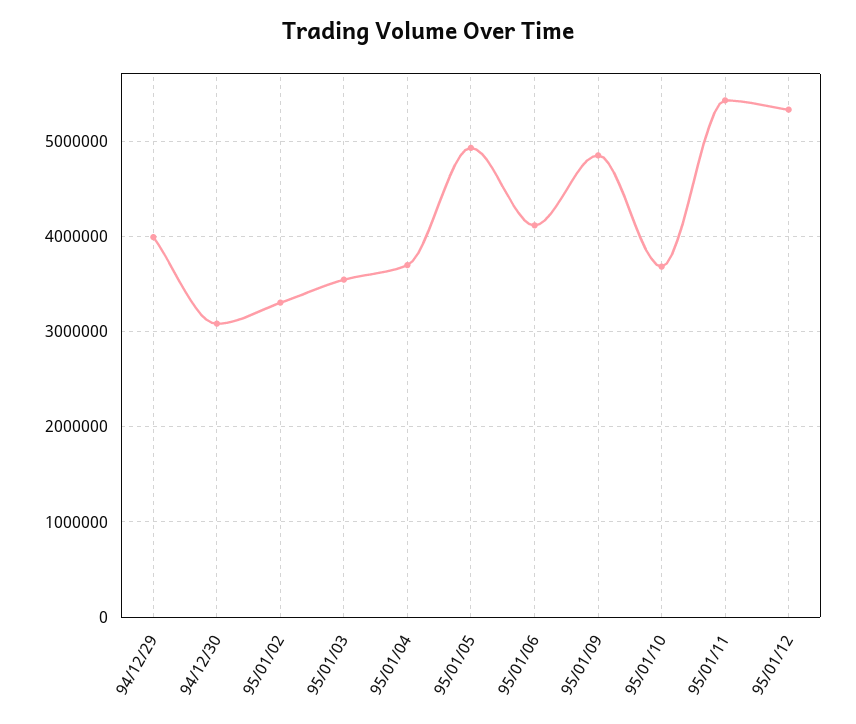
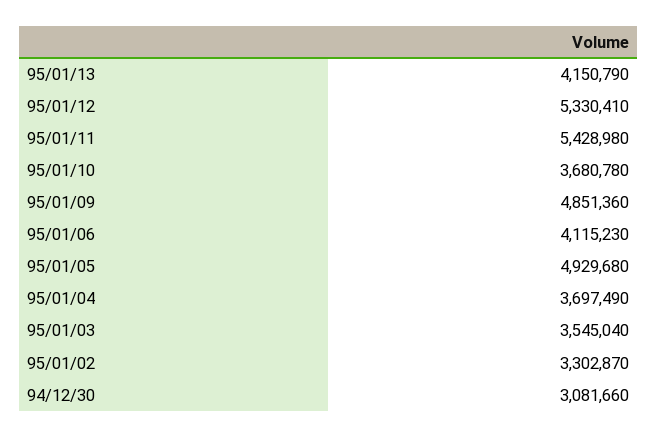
94/12/29: 4000000 -> none
95/01/13: none -> 4150790

